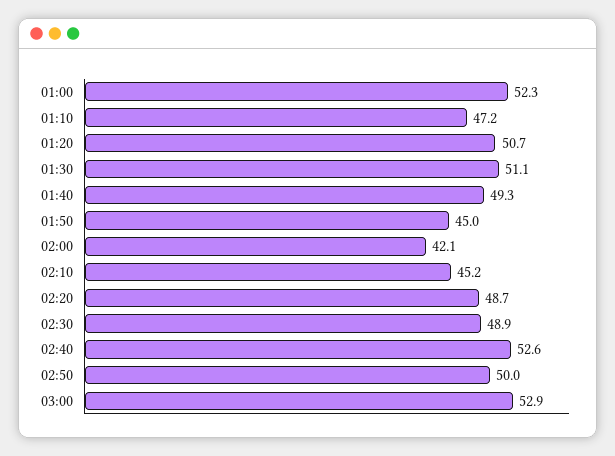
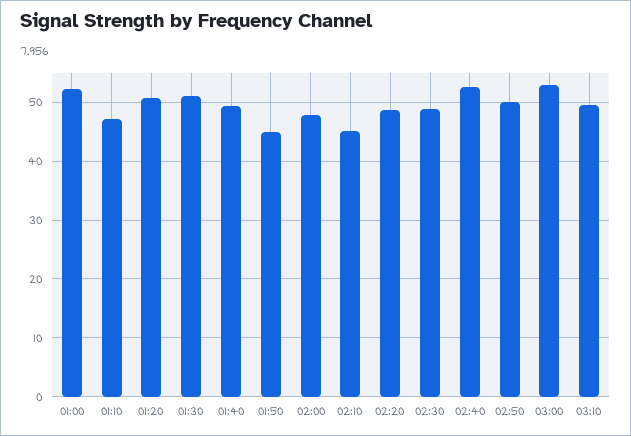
02:00: 42.1 -> 48
03:10: none -> 50

